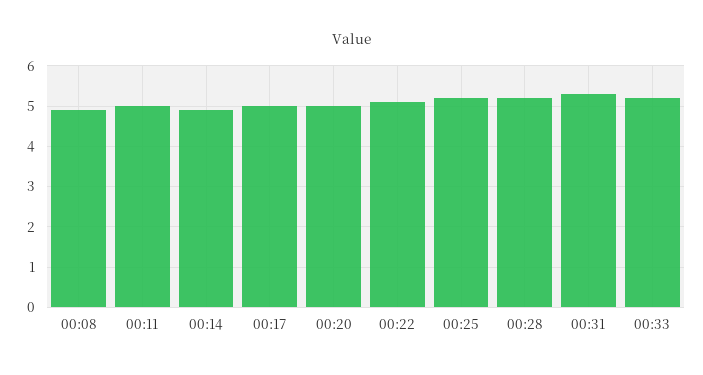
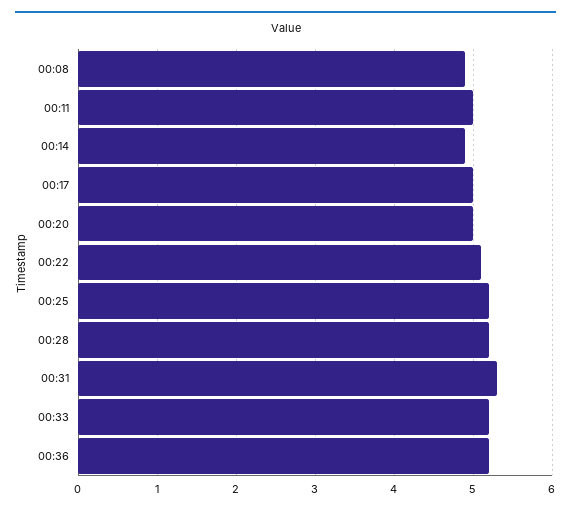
00:36: none -> 5.2

